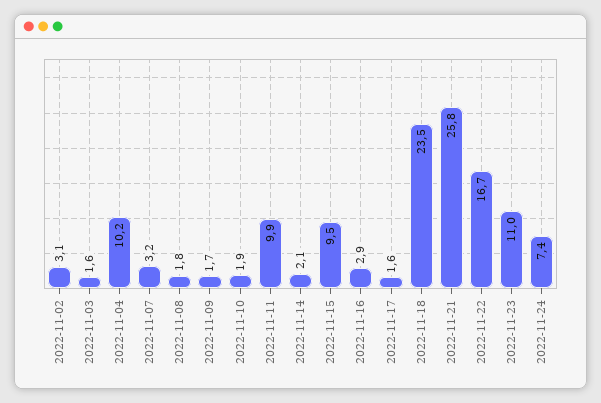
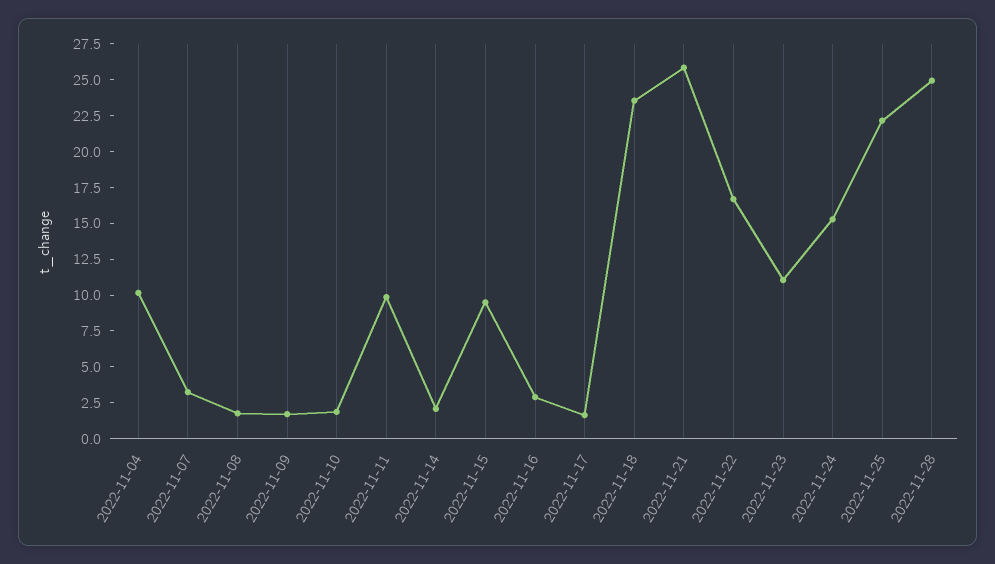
2022-11-02: 3.1 -> none
2022-11-03: 1.6 -> none
2022-11-24: 7.4 -> 15
2022-11-25: none -> 22.5
2022-11-28: none -> 25

